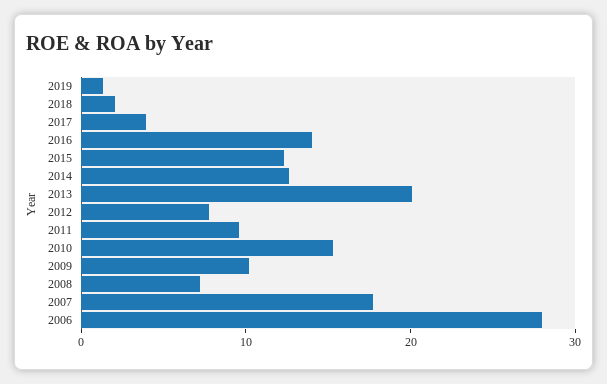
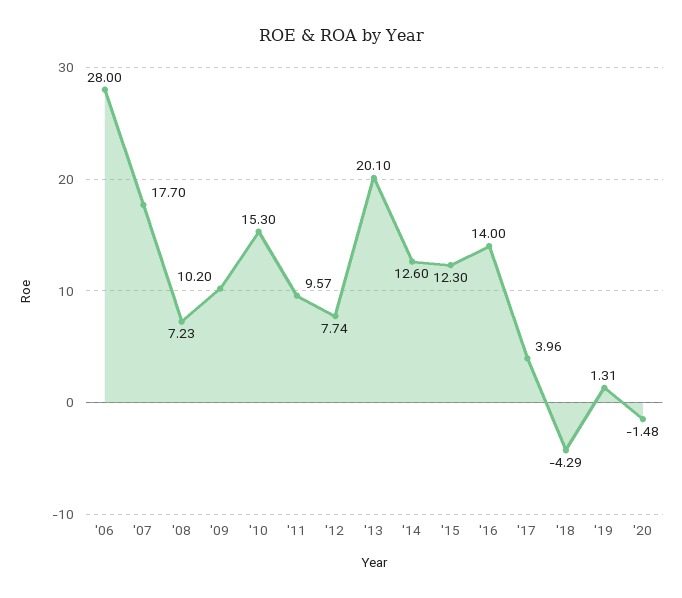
2018: 2 -> -4.29
'20: none -> -1.48

